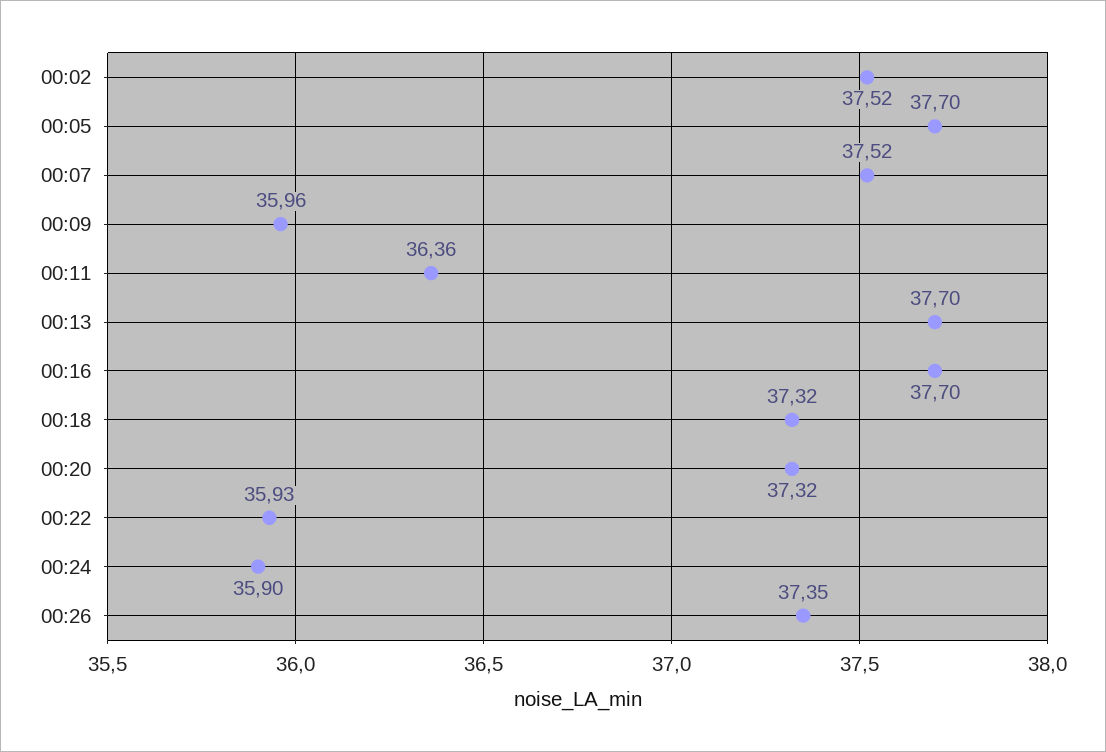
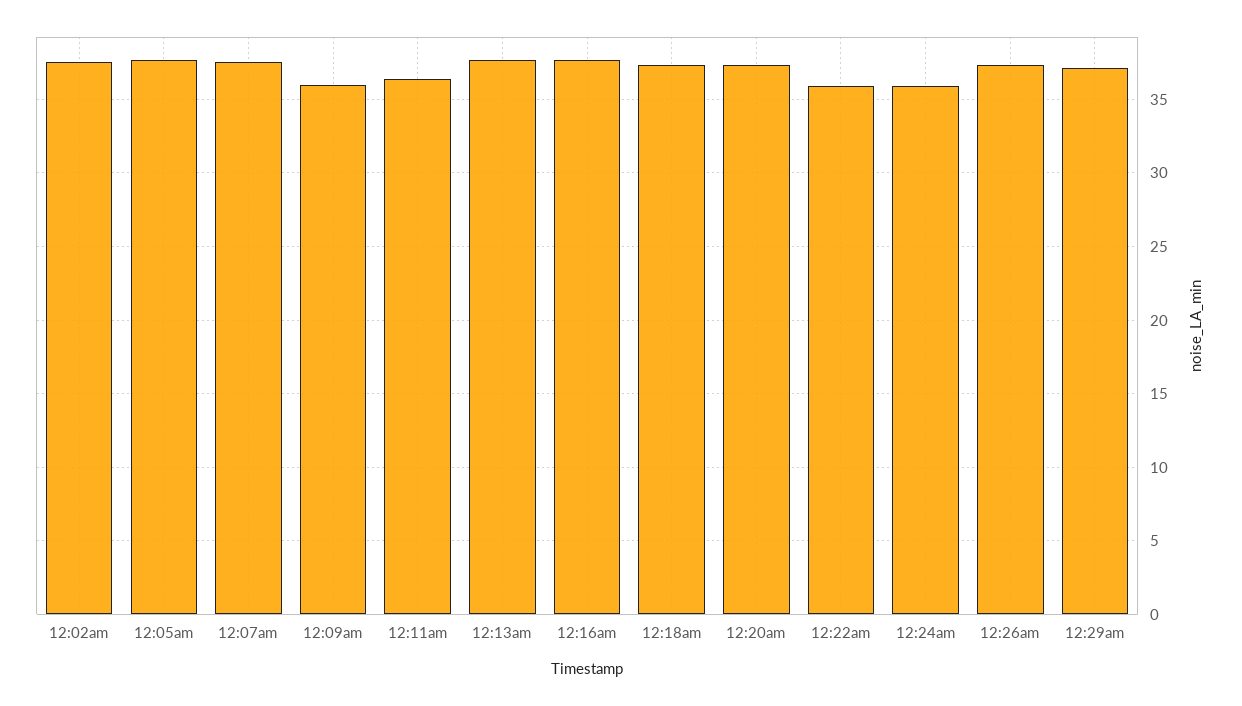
12:29am: none -> 37

